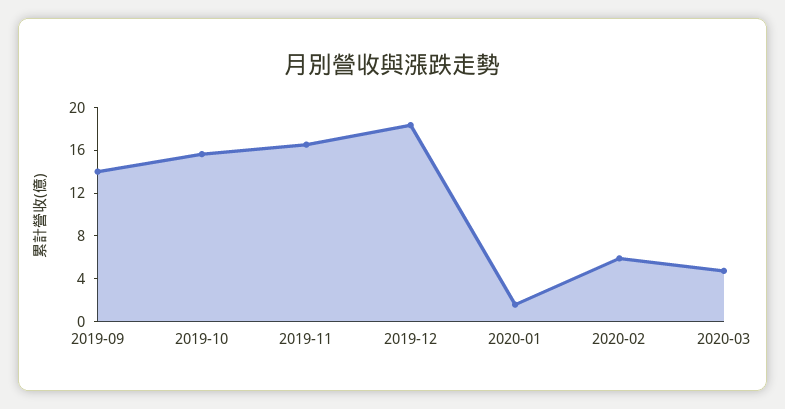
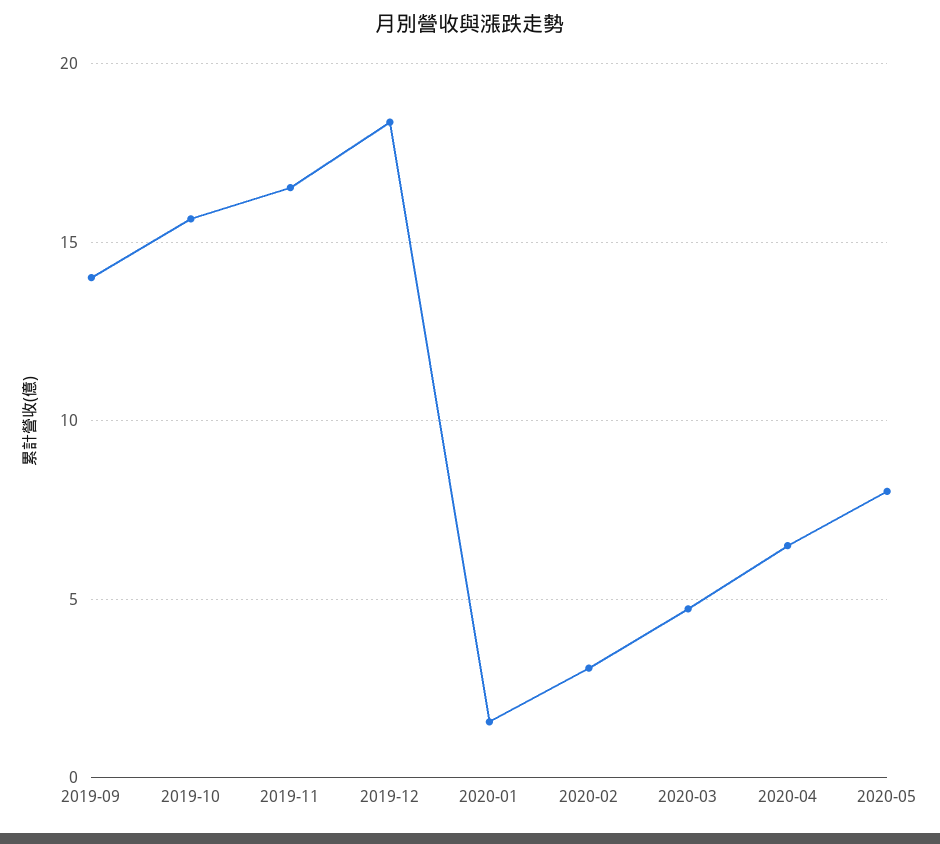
2020-02: 6 -> 3
2020-04: none -> 6.5
2020-05: none -> 8

